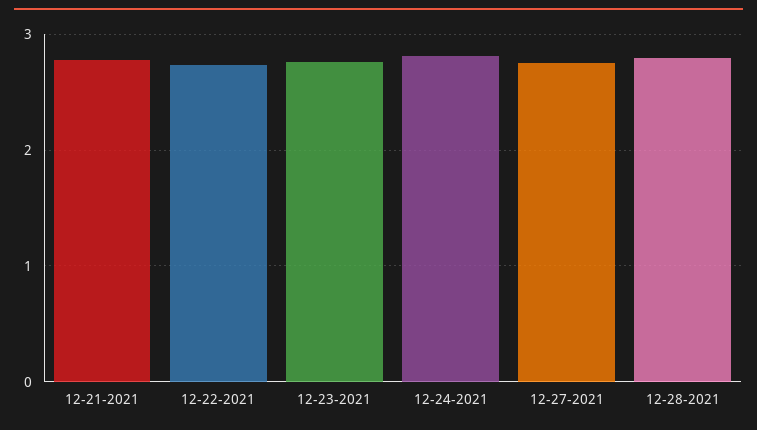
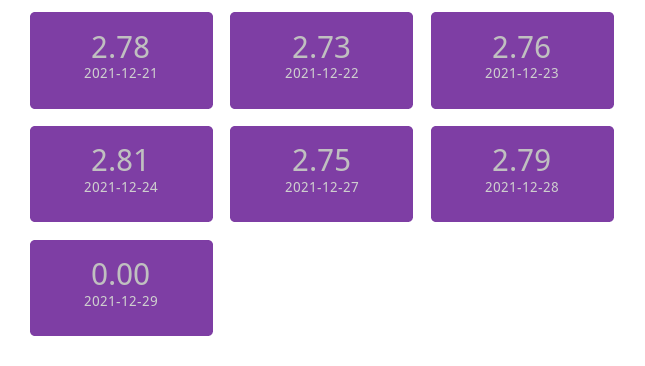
2021-12-29: none -> 0

